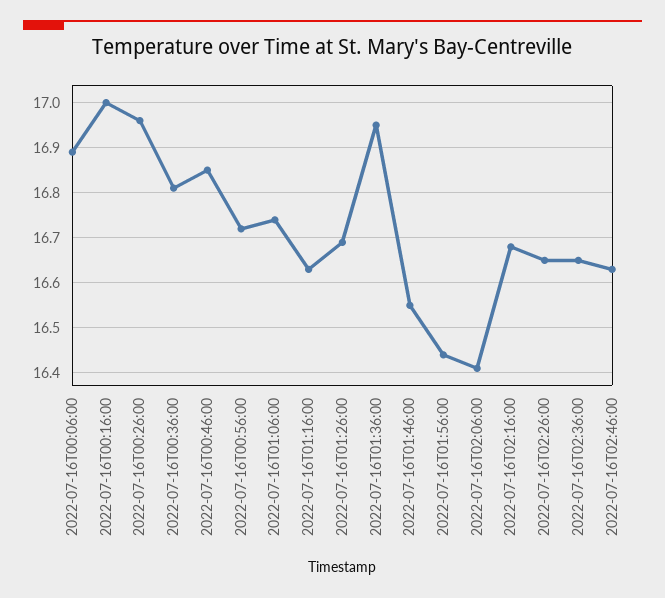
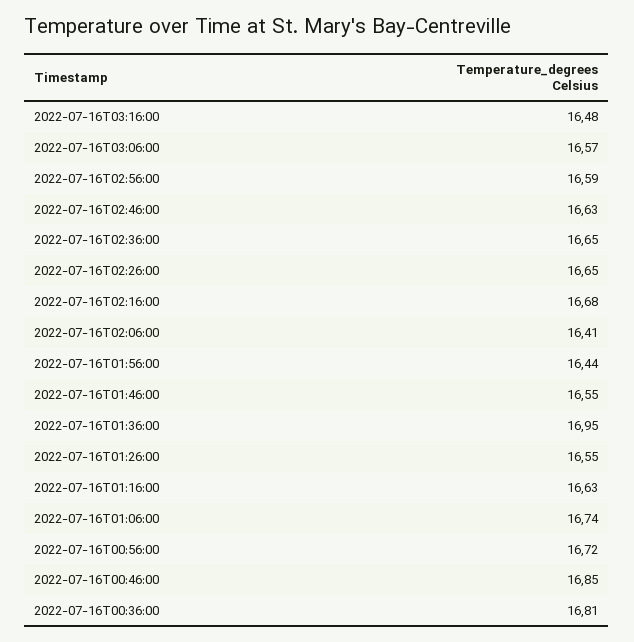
2022-07-16T00:06:00: 16.9 -> none
2022-07-16T00:16:00: 17 -> none
2022-07-16T00:26:00: 16.95 -> none
2022-07-16T01:26:00: 16.7 -> 16.55
2022-07-16T03:16:00: none -> 16.48
2022-07-16T03:06:00: none -> 16.57
2022-07-16T02:56:00: none -> 16.59

